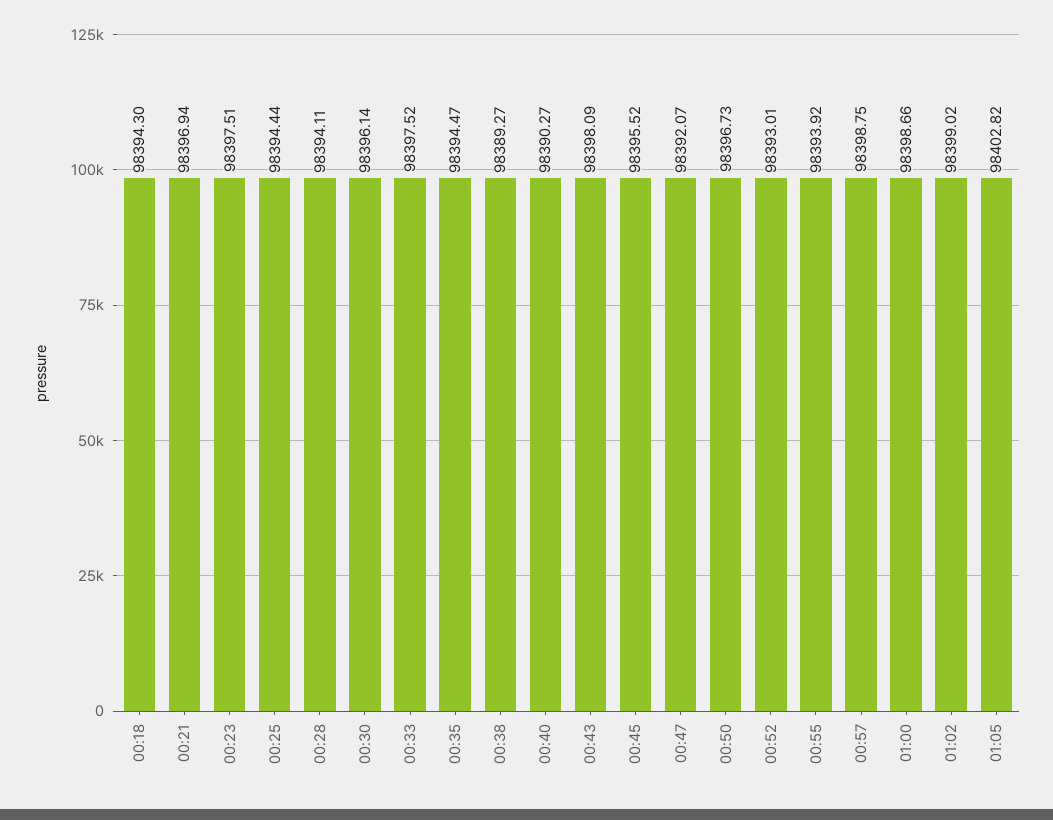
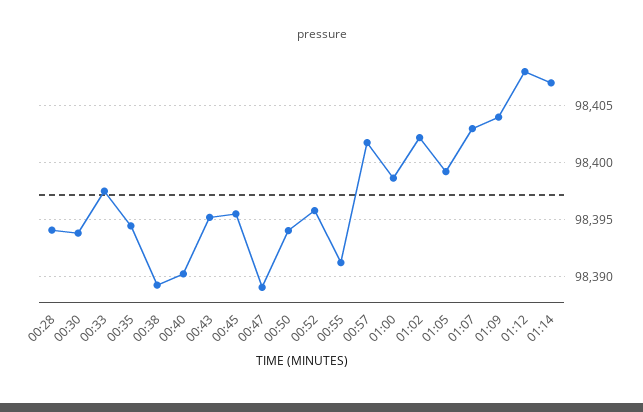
00:18: 98394.3 -> none
00:21: 98396.94 -> none
00:23: 98397.51 -> none
00:25: 98394.44 -> none
00:30: 98396.14 -> 98394
00:43: 98398.09 -> 98395
00:47: 98392.07 -> 98389
00:50: 98396.73 -> 98394
00:52: 98393.01 -> 98396
00:55: 98393.92 -> 98391
00:57: 98398.75 -> 98402
01:02: 98399.02 -> 98402
01:05: 98402.82 -> 98399
01:07: none -> 98403
01:09: none -> 98404
01:12: none -> 98408
01:14: none -> 98407

